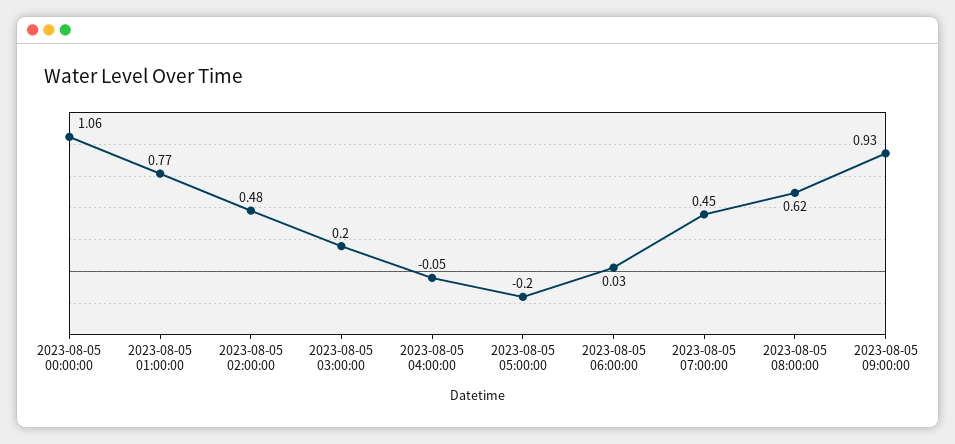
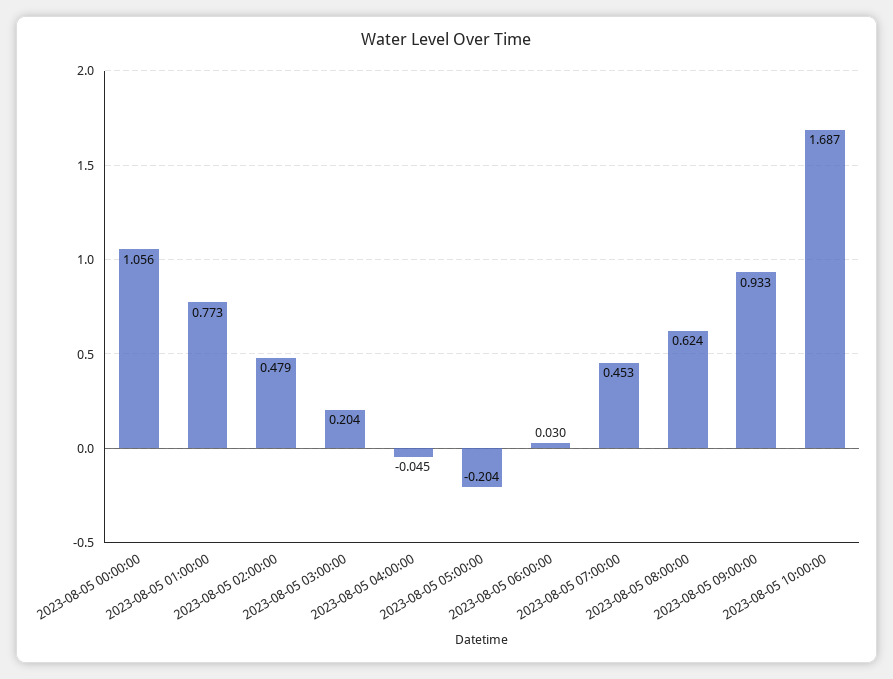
2023-08-05 10:00:00: none -> 1.687

